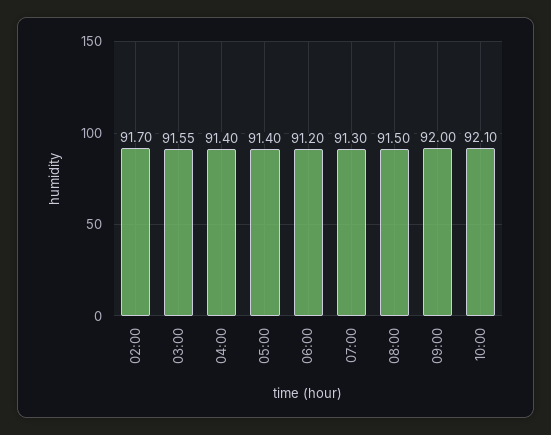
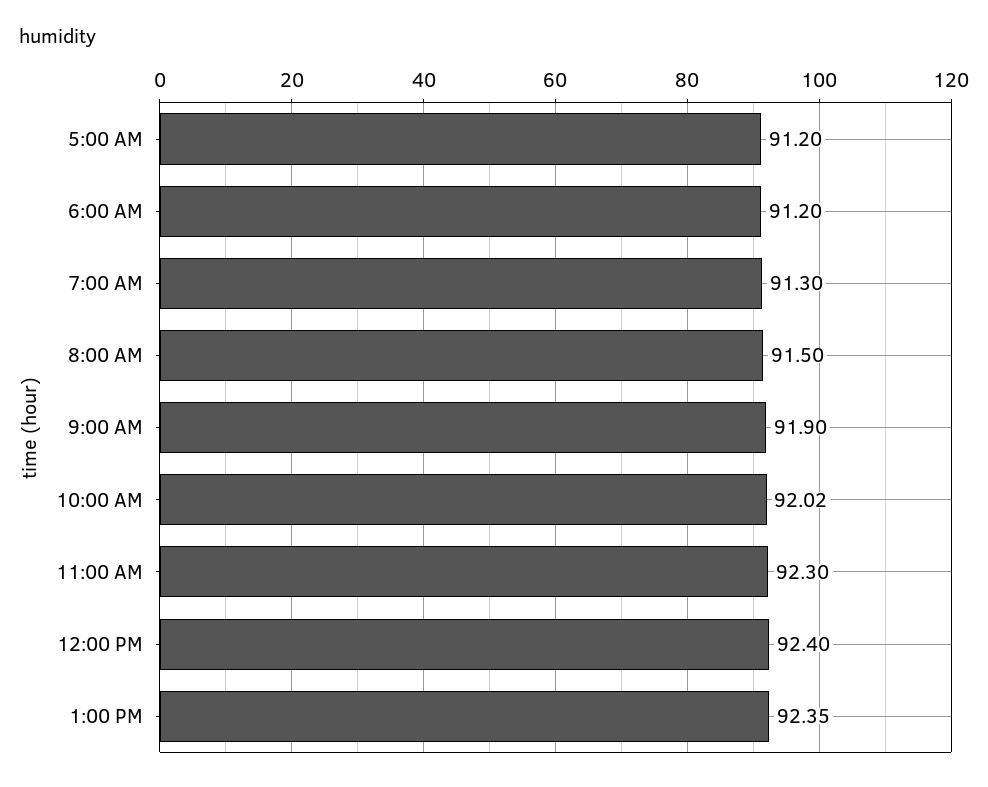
02:00: 91.7 -> none
03:00: 91.55 -> none
04:00: 91.4 -> none
05:00: 91.4 -> 91.2
09:00: 92 -> 91.9
10:00: 92.1 -> 92.02
11:00 AM: none -> 92.3
12:00 PM: none -> 92.4
1:00 PM: none -> 92.35

